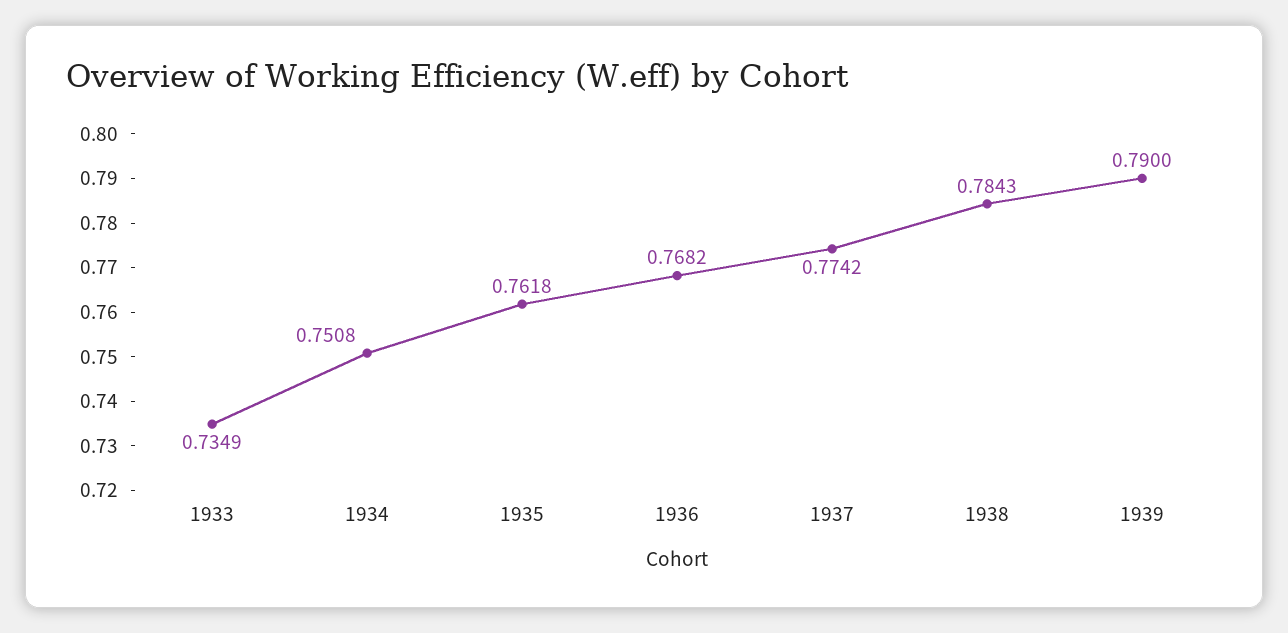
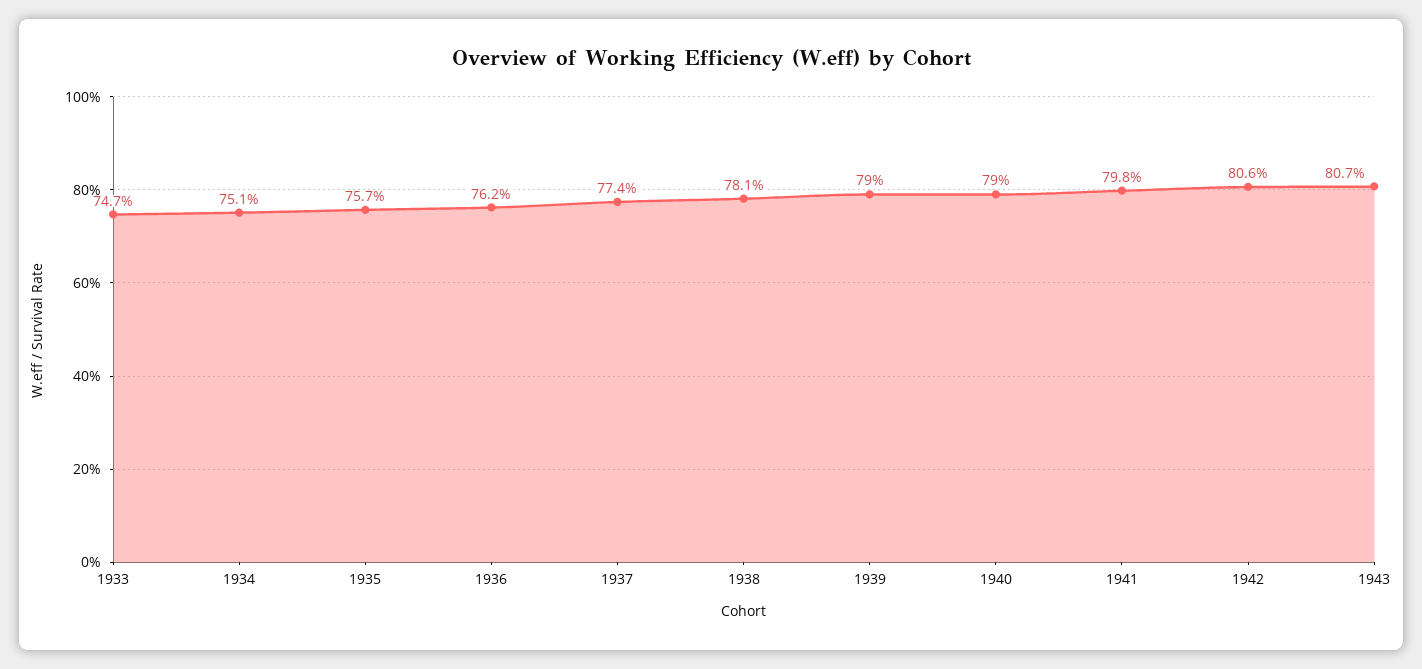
1933: 0.7349 -> 0.747
1935: 0.7618 -> 0.757
1936: 0.7682 -> 0.762
1938: 0.7843 -> 0.781
1940: none -> 0.79
1941: none -> 0.798
1942: none -> 0.806
1943: none -> 0.807

